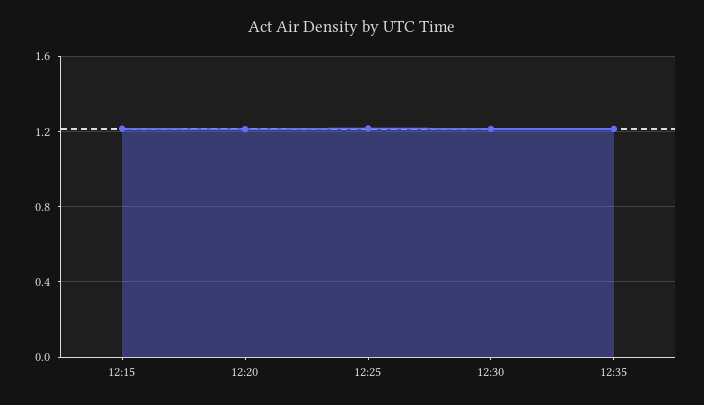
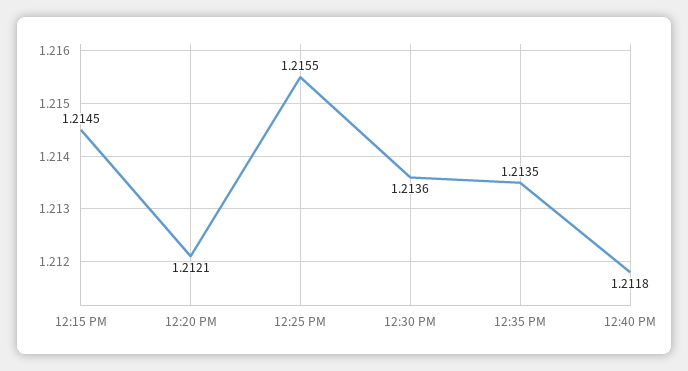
12:40 PM: none -> 1.2118

